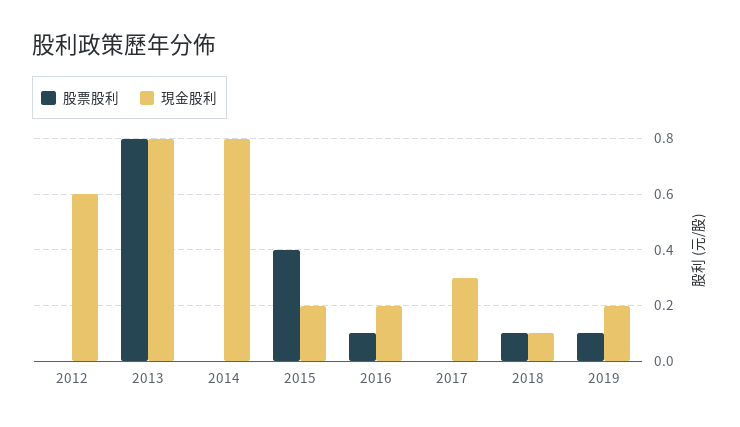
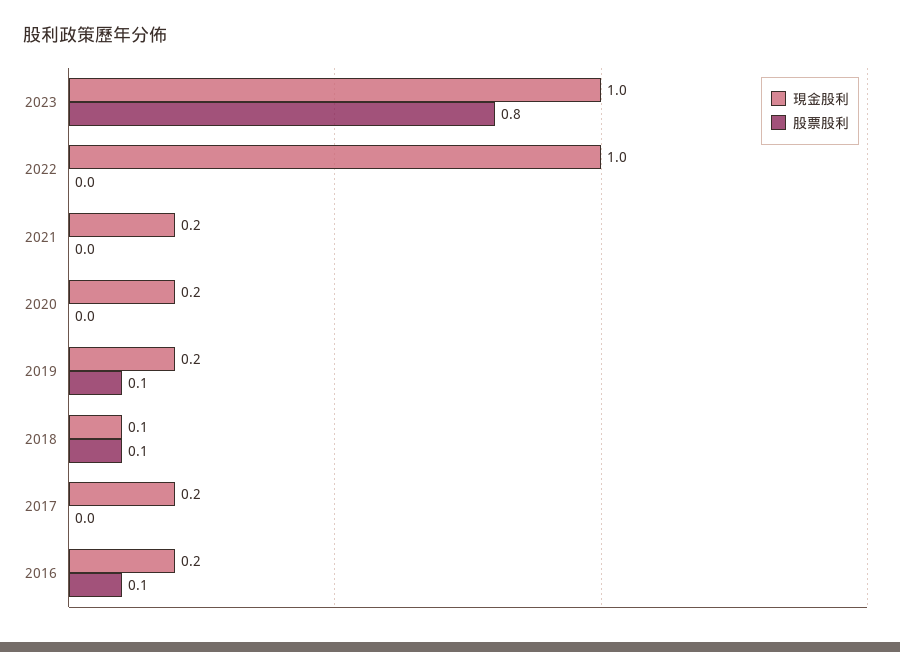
股票股利, 2012: 0 -> none
現金股利, 2012: 0.6 -> none
股票股利, 2013: 0.8 -> none
現金股利, 2013: 0.8 -> none
股票股利, 2014: 0 -> none
現金股利, 2014: 0.8 -> none
股票股利, 2015: 0.4 -> none
現金股利, 2015: 0.2 -> none
現金股利, 2017: 0.3 -> 0.2
現金股利, 2023: none -> 1
股票股利, 2023: none -> 0.8
現金股利, 2022: none -> 1
股票股利, 2022: none -> 0
現金股利, 2021: none -> 0.2
股票股利, 2021: none -> 0
現金股利, 2020: none -> 0.2
股票股利, 2020: none -> 0

